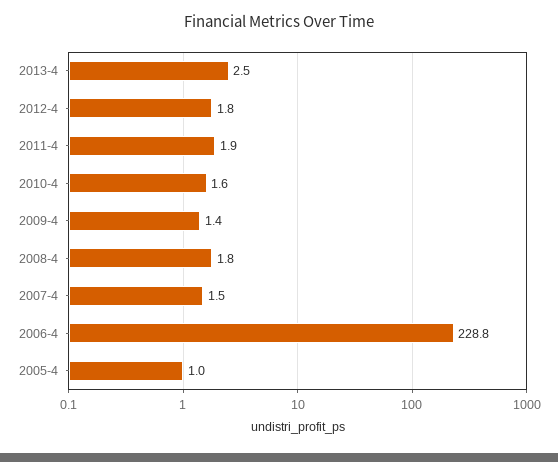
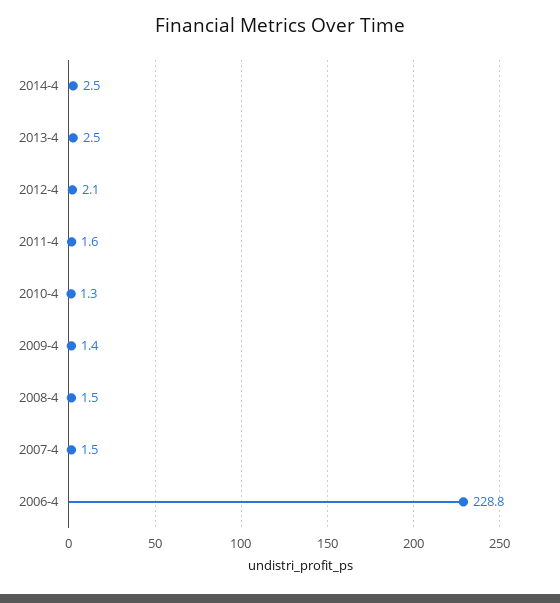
2012-4: 1.8 -> 2.1
2011-4: 1.9 -> 1.6
2010-4: 1.6 -> 1.3
2008-4: 1.8 -> 1.5
2005-4: 1 -> none
2014-4: none -> 2.5

